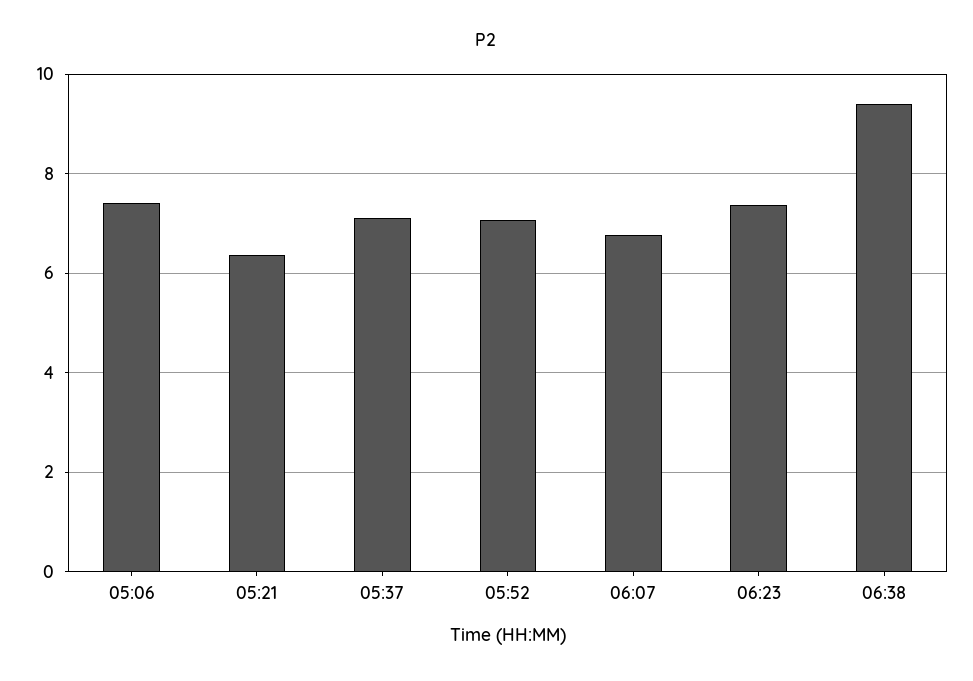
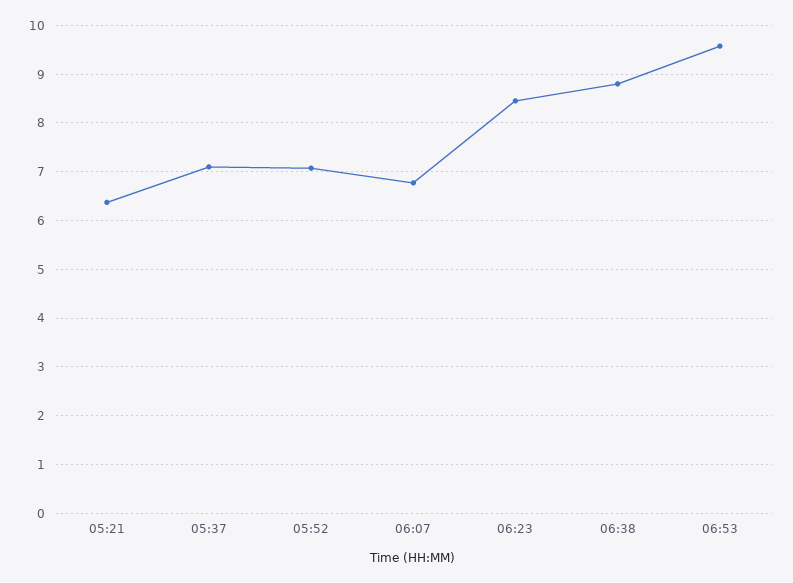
05:06: 7.4 -> none
06:23: 7.4 -> 8.4
06:38: 9.4 -> 8.8
06:53: none -> 9.6

